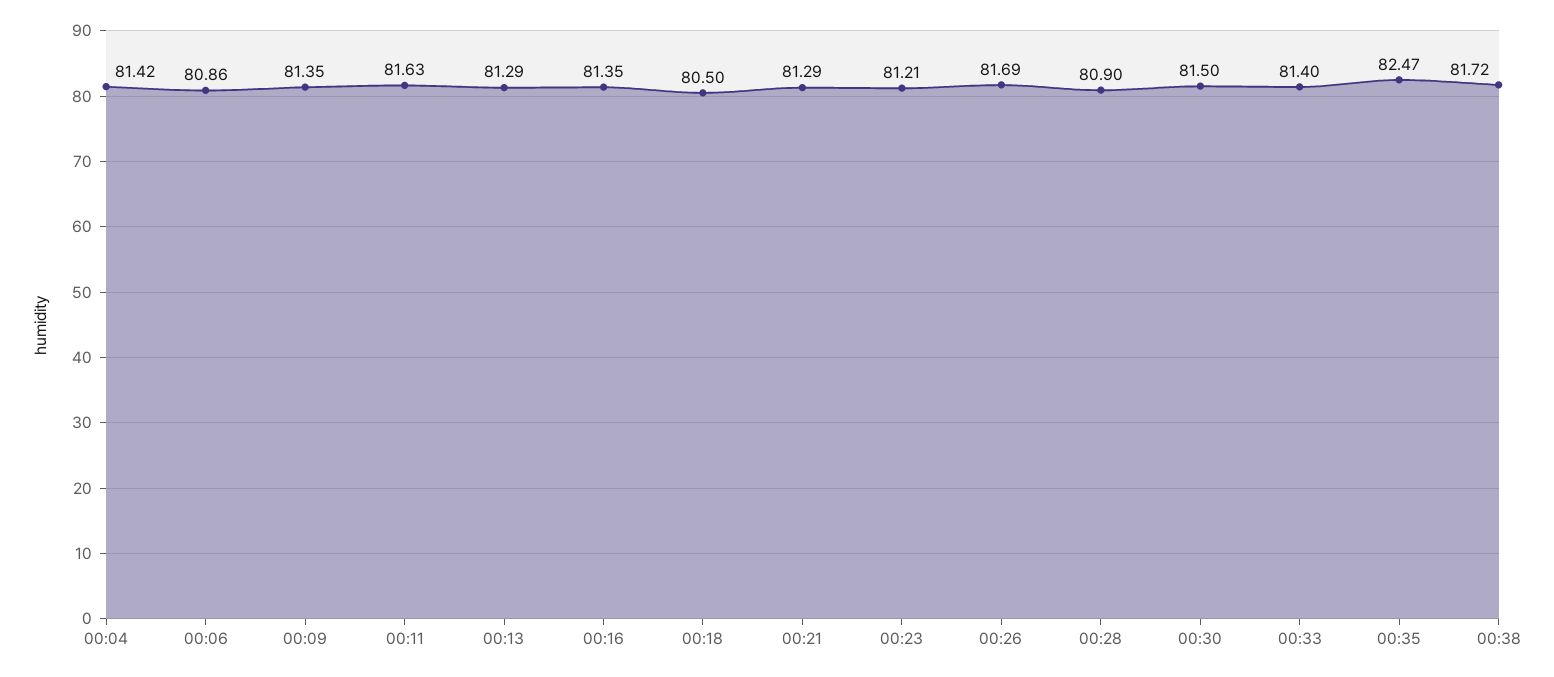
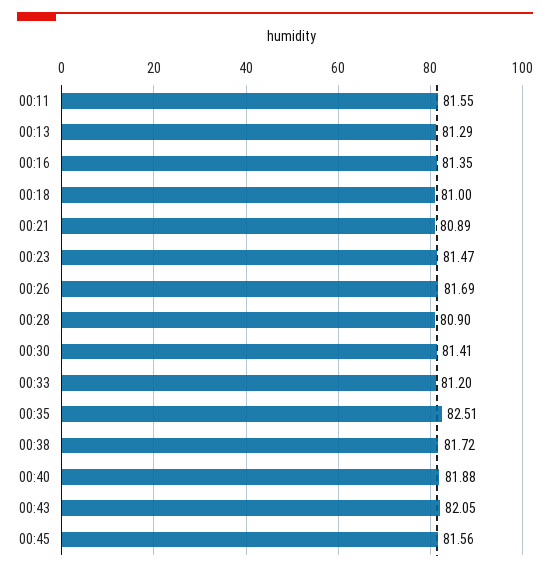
00:04: 81.42 -> none
00:06: 80.86 -> none
00:09: 81.35 -> none
00:11: 81.63 -> 81.55
00:18: 80.5 -> 81
00:21: 81.29 -> 80.89
00:23: 81.21 -> 81.47
00:30: 81.5 -> 81.41
00:33: 81.4 -> 81.2
00:35: 82.47 -> 82.51
00:40: none -> 81.88
00:43: none -> 82.05
00:45: none -> 81.56

